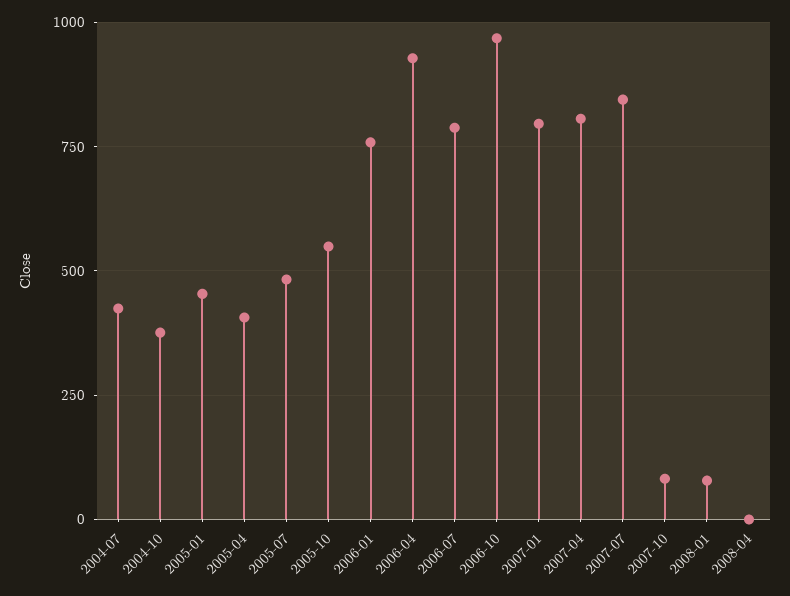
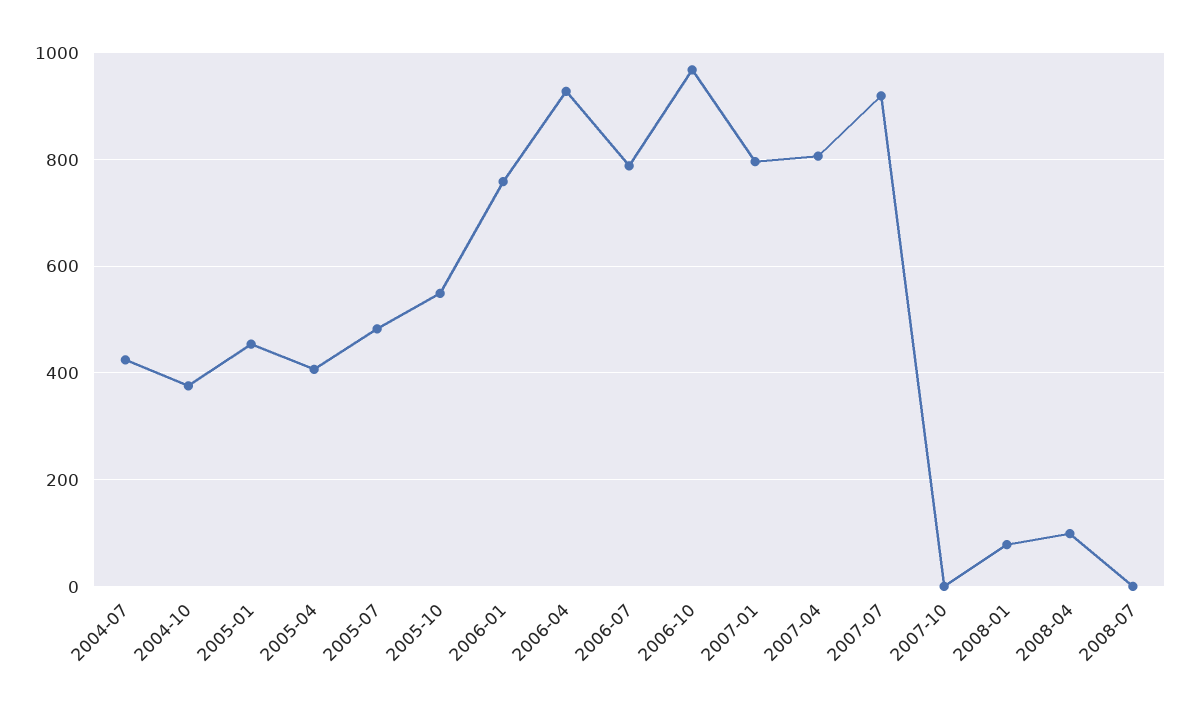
2007-07: 850 -> 920
2007-10: 75 -> 0
2008-04: 0 -> 100
2008-07: none -> 0

